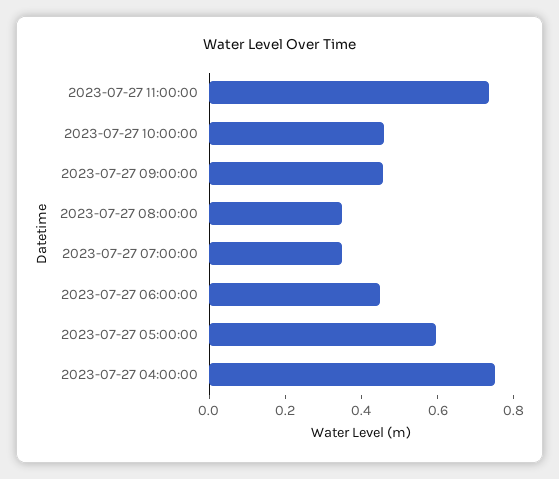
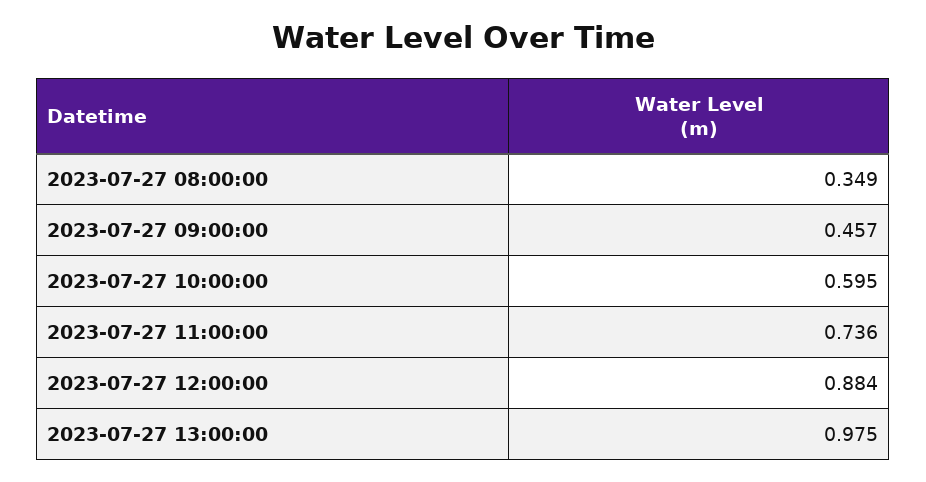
2023-07-27 10:00:00: 0.45 -> 0.595
2023-07-27 07:00:00: 0.35 -> none
2023-07-27 06:00:00: 0.45 -> none
2023-07-27 05:00:00: 0.6 -> none
2023-07-27 04:00:00: 0.75 -> none
2023-07-27 12:00:00: none -> 0.884
2023-07-27 13:00:00: none -> 0.975

